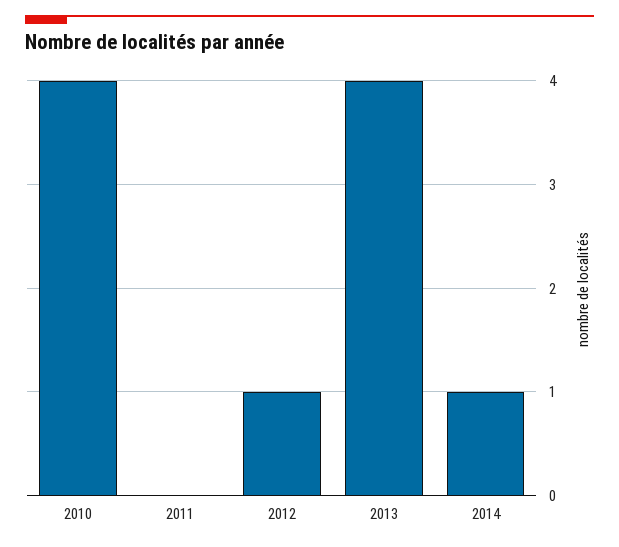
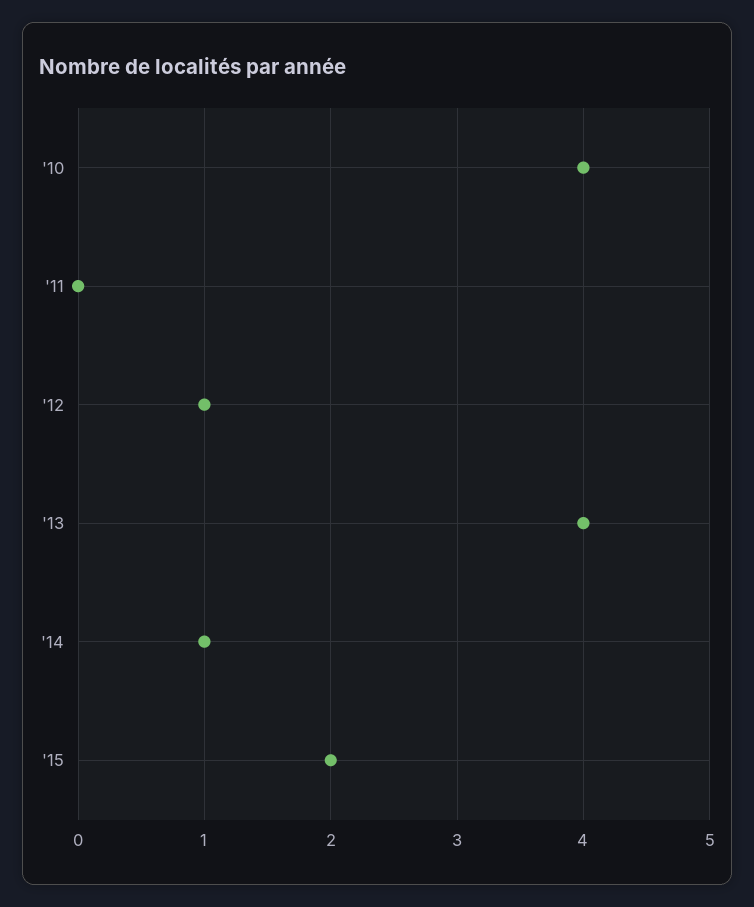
'15: none -> 2

